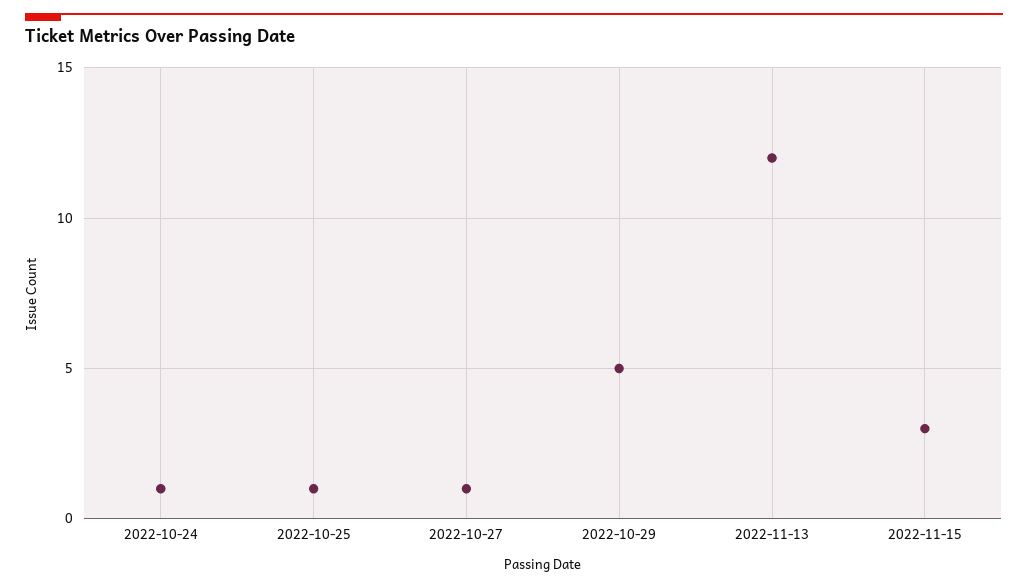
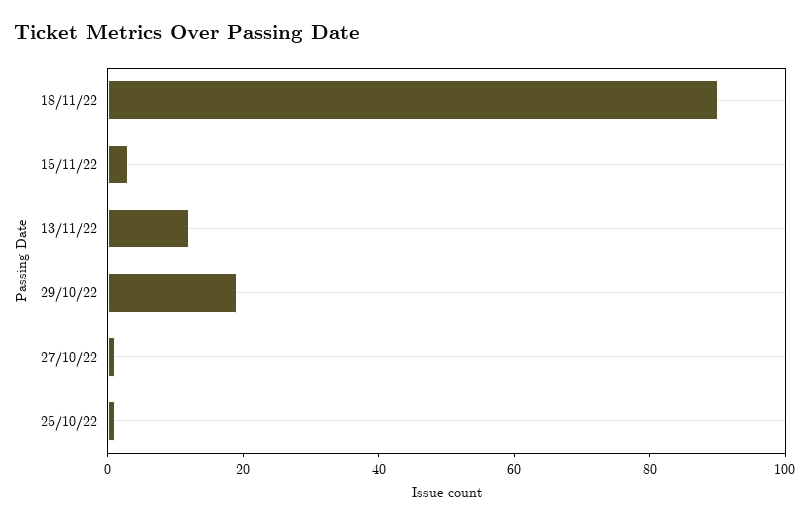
2022-10-24: 1 -> none
2022-10-29: 5 -> 20
18/11/22: none -> 90

